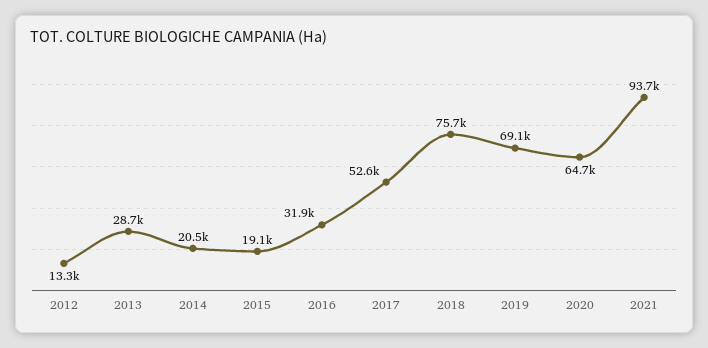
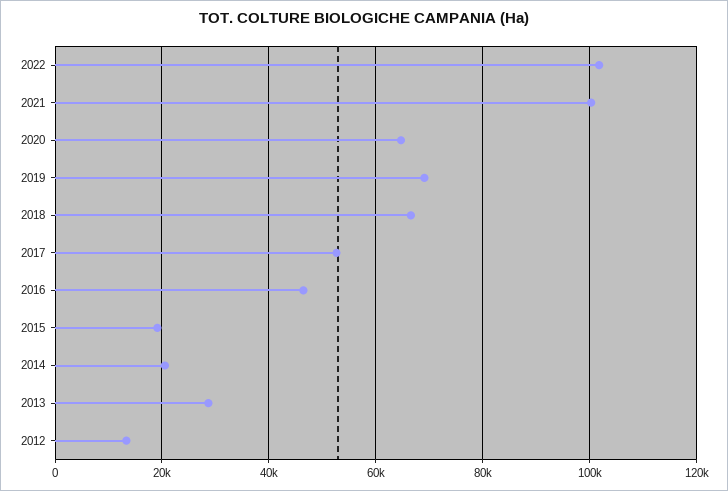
2016: 31900 -> 46000
2018: 75700 -> 66000
2021: 93700 -> 100000
2022: none -> 102000

